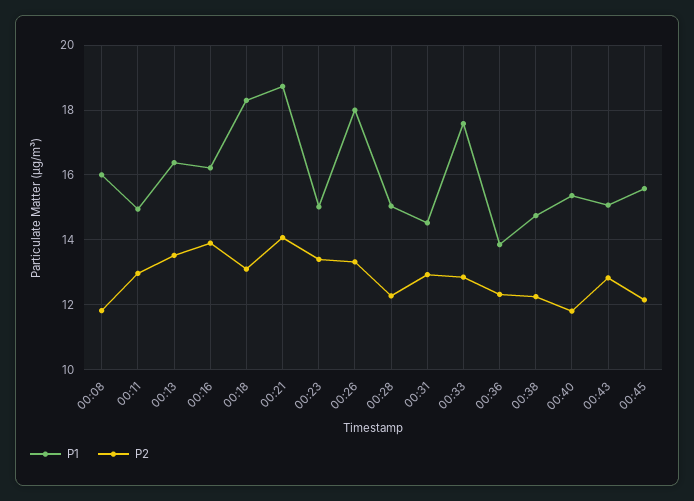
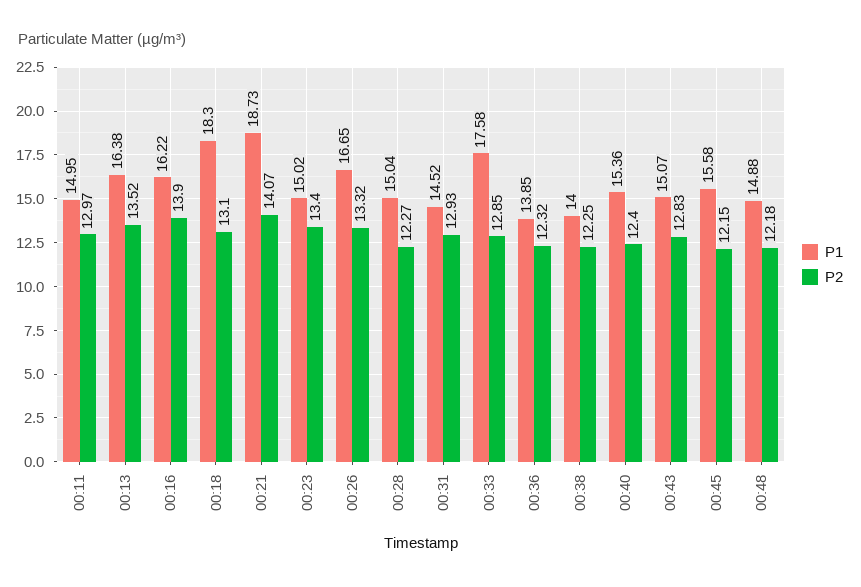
P1, 00:08: 16 -> none
P2, 00:08: 11.8 -> none
P1, 00:26: 18 -> 16.65
P1, 00:38: 14.8 -> 14
P2, 00:40: 11.8 -> 12.4
P1, 00:48: none -> 14.88
P2, 00:48: none -> 12.18

